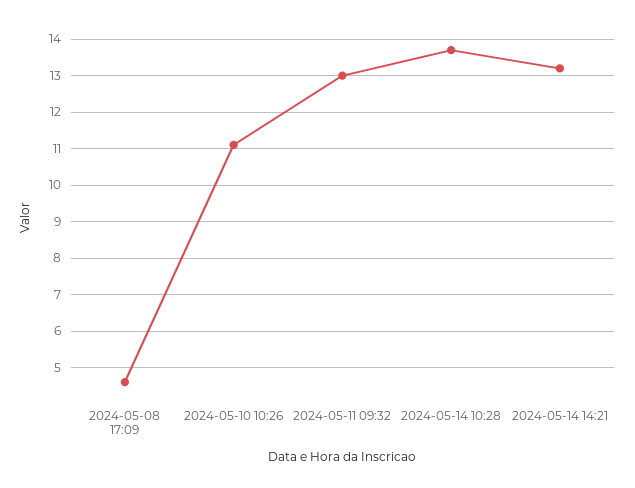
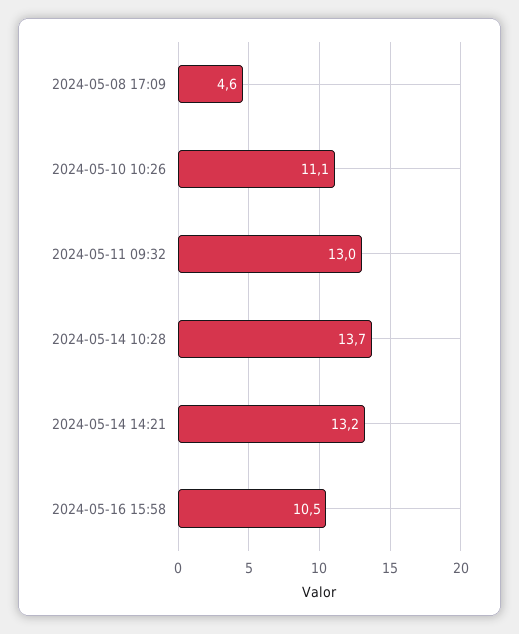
2024-05-16 15:58: none -> 10.5

